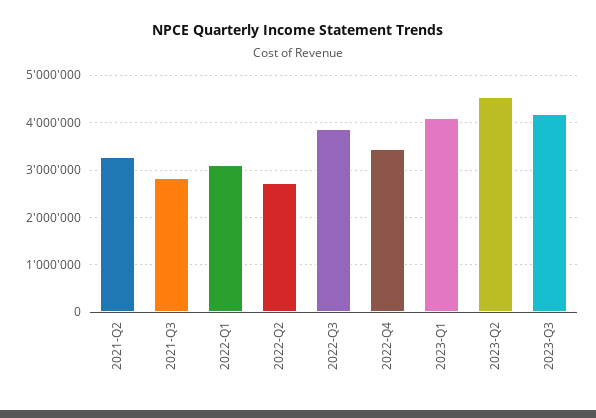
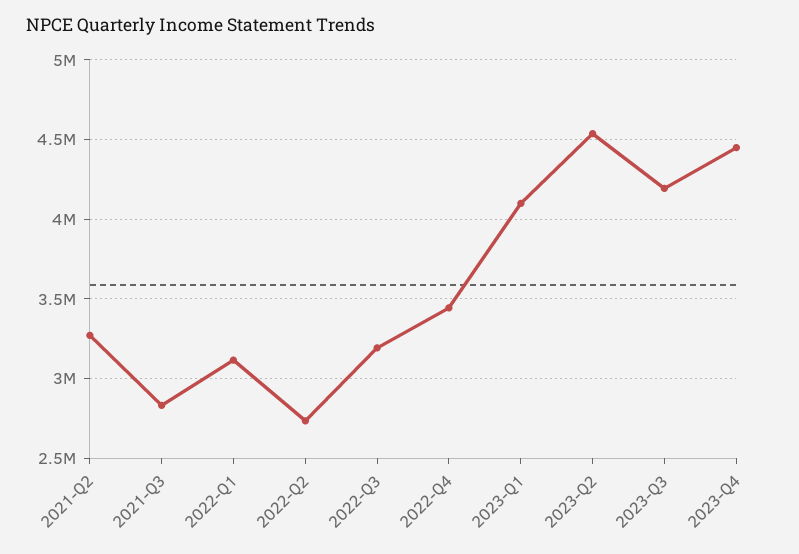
2022-Q3: 3800000 -> 3200000
2023-Q4: none -> 4450000

